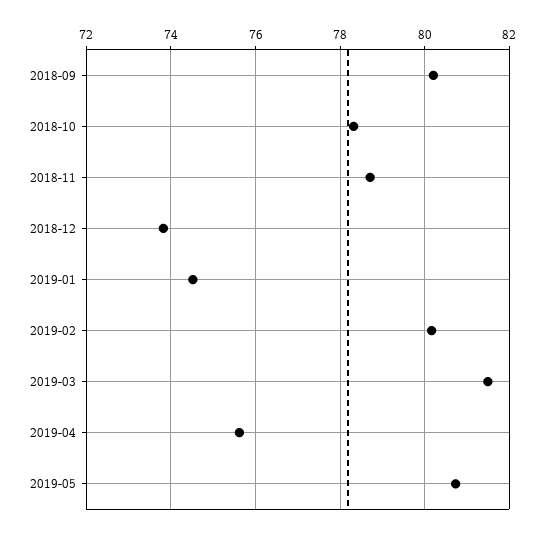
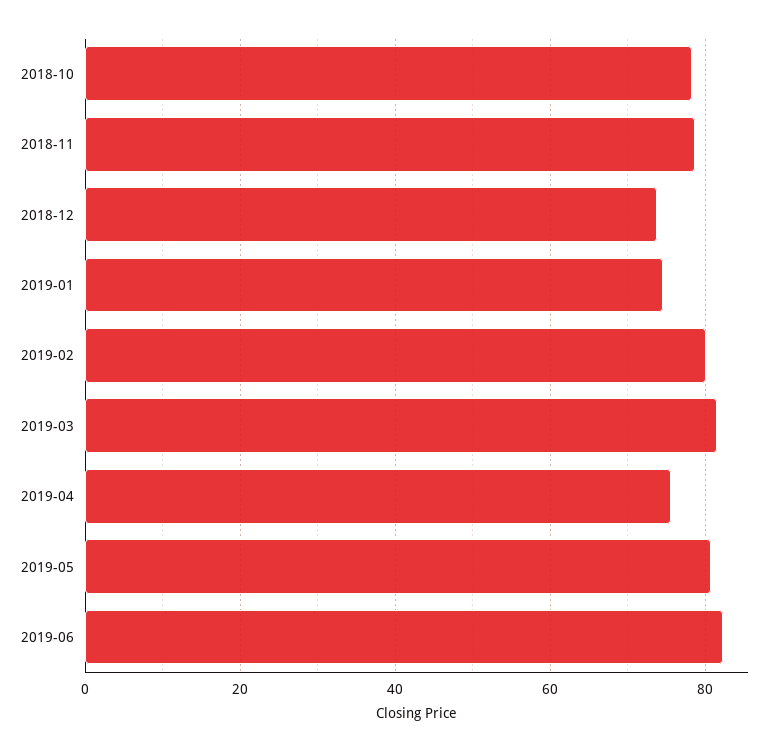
2018-09: 80.2 -> none
2019-06: none -> 82

